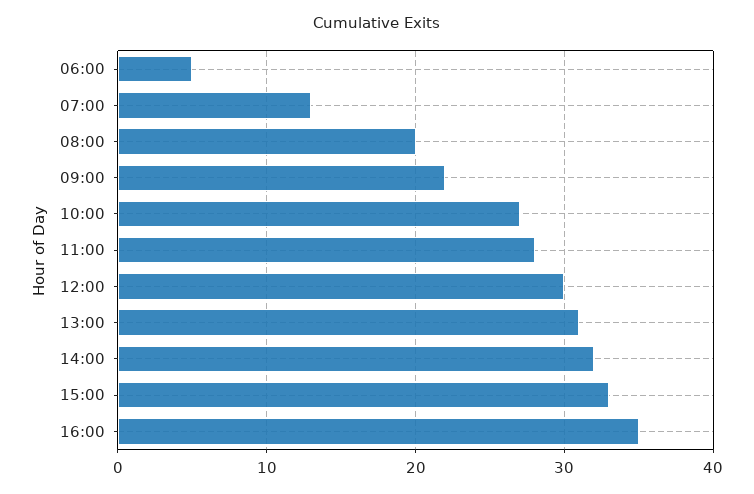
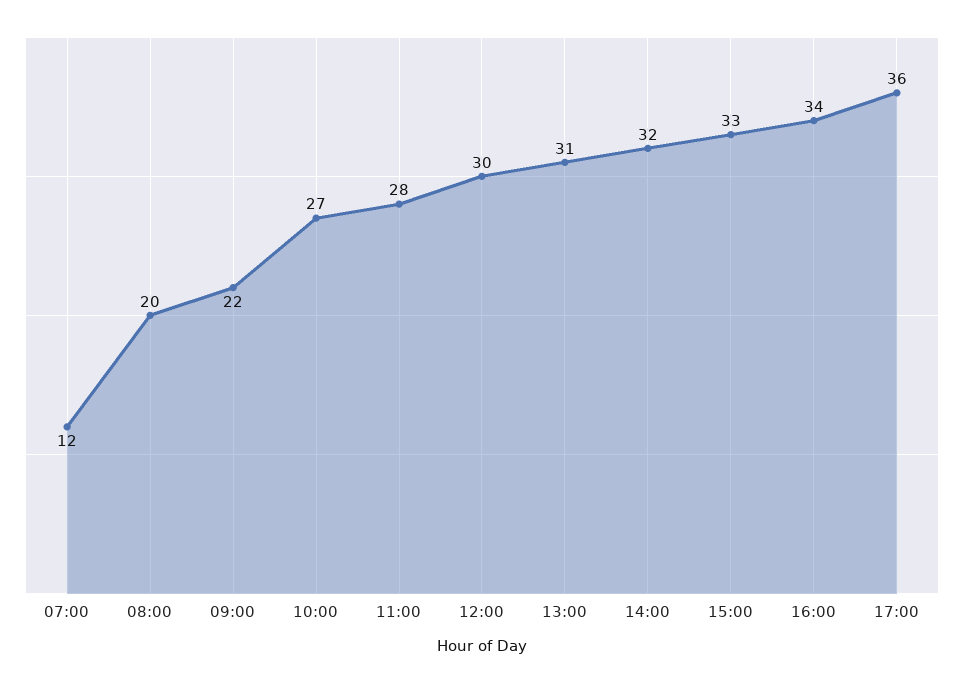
06:00: 5 -> none
07:00: 13 -> 12
16:00: 35 -> 34
17:00: none -> 36

